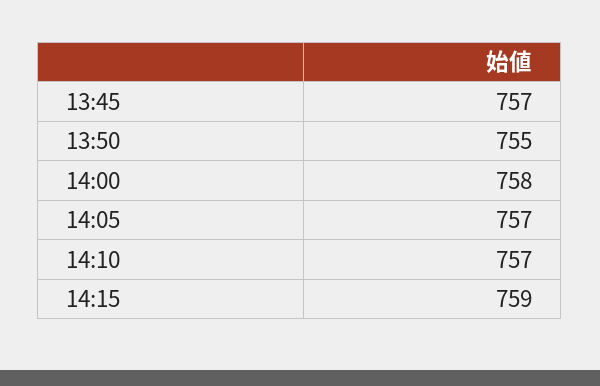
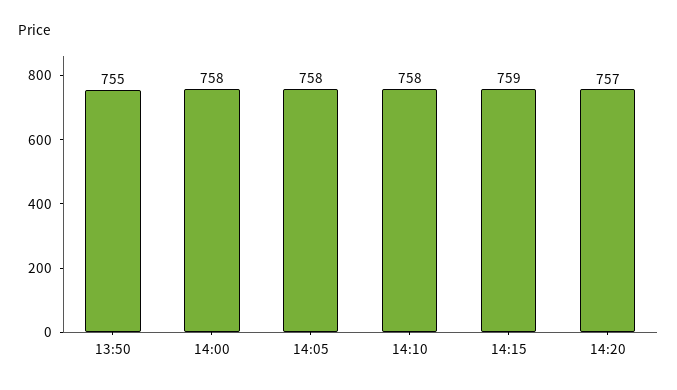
13:45: 757 -> none
14:05: 757 -> 758
14:10: 757 -> 758
14:20: none -> 757

